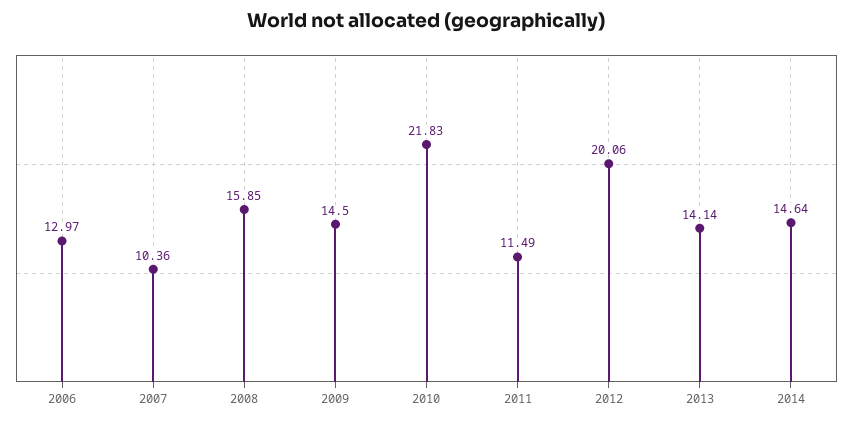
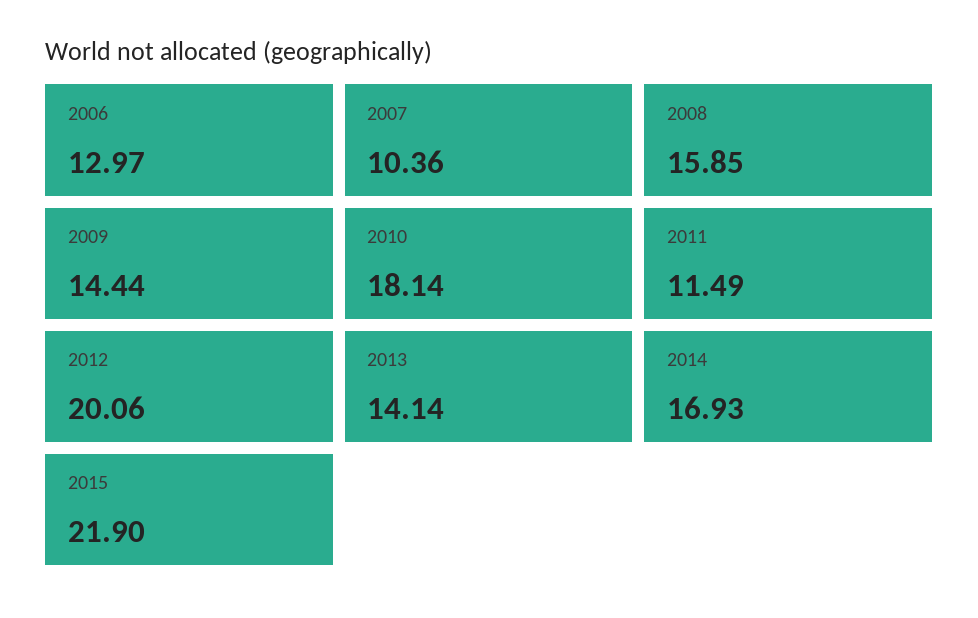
2009: 14.5 -> 14.44
2010: 21.83 -> 18.14
2014: 14.64 -> 16.93
2015: none -> 21.9

